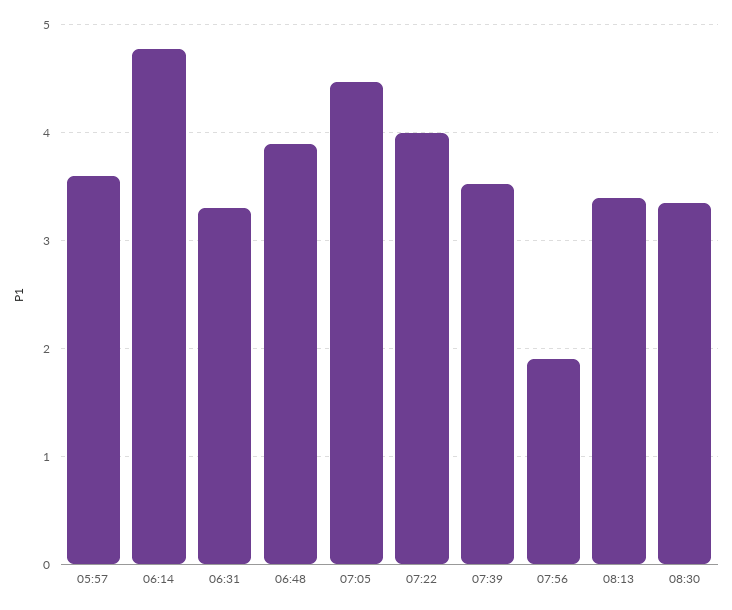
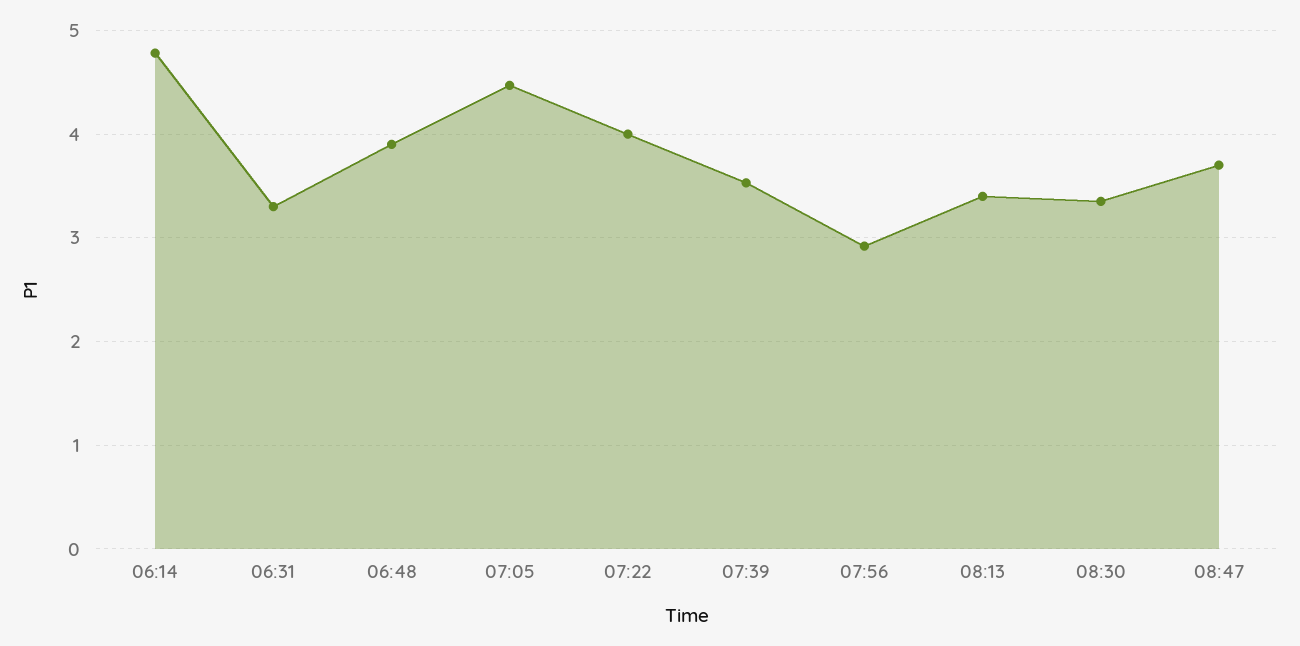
05:57: 3.6 -> none
07:56: 1.9 -> 2.9
08:47: none -> 3.7

